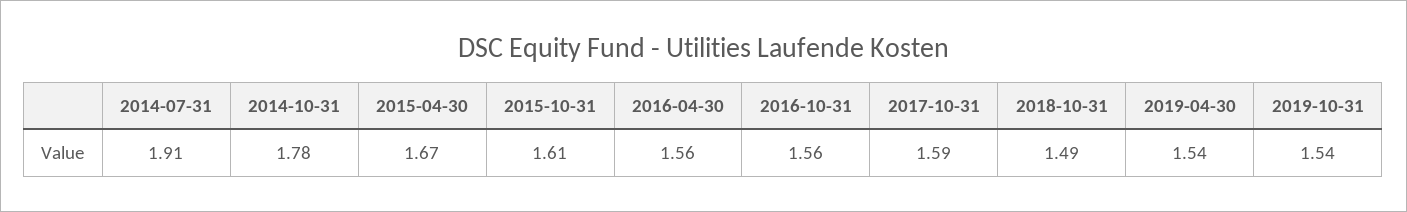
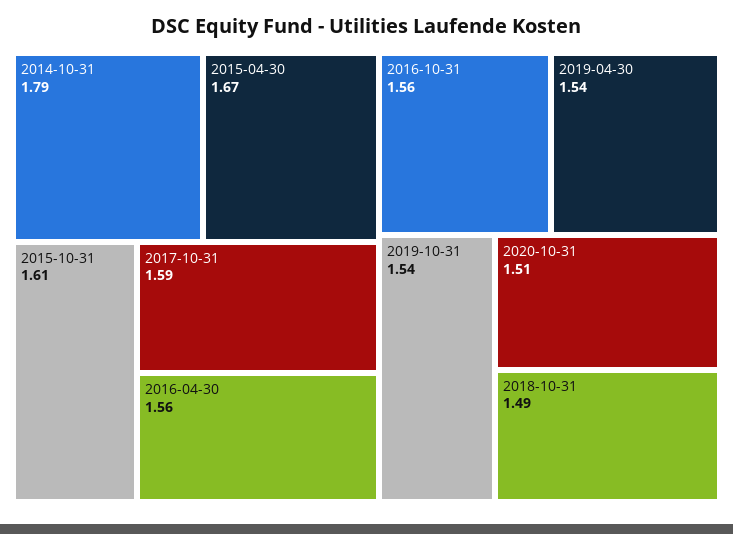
2014-07-31: 1.91 -> none
2014-10-31: 1.78 -> 1.79
2020-10-31: none -> 1.51

